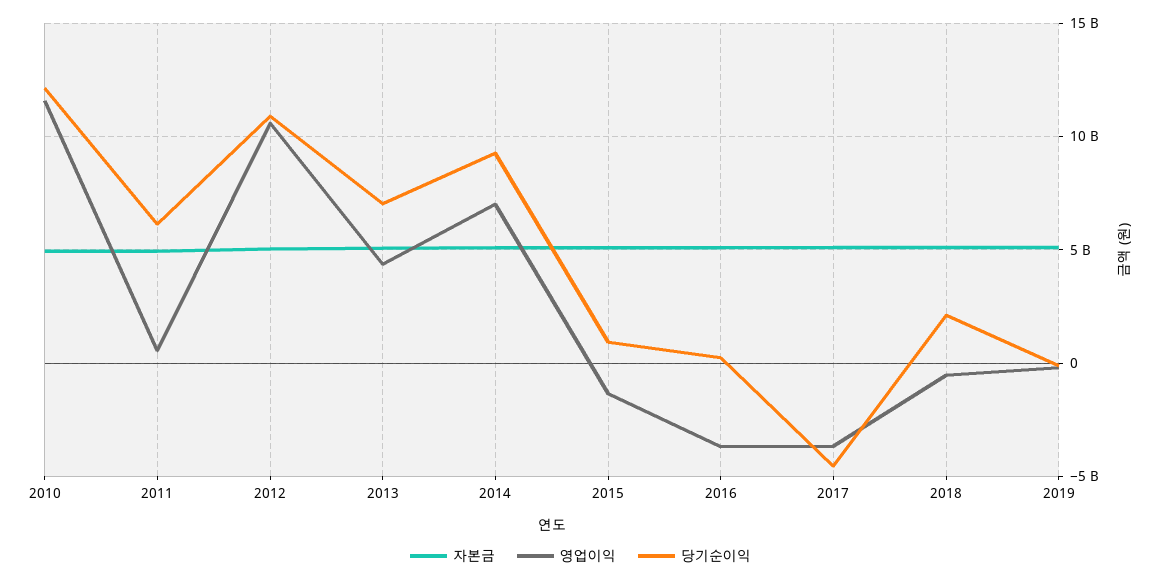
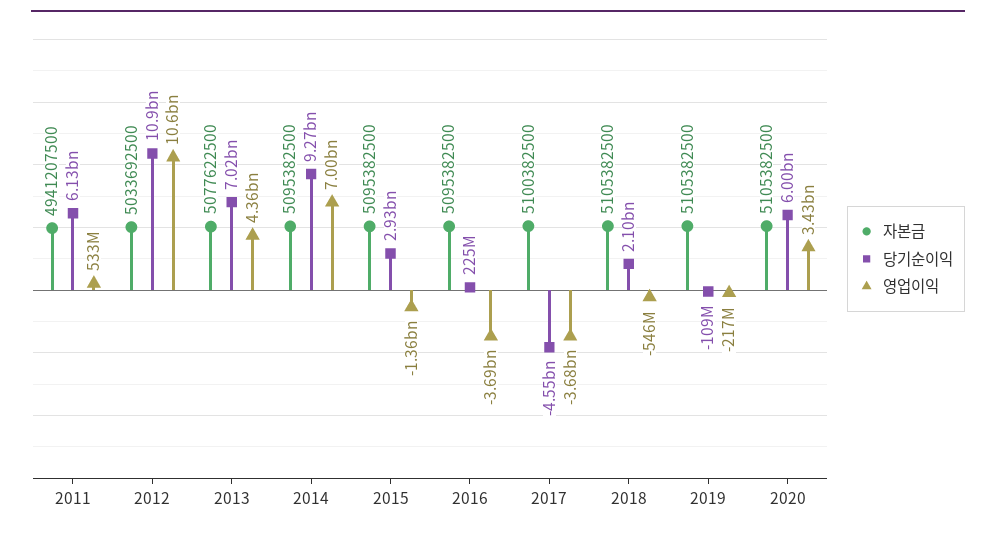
자본금, 2010: 5000000000 -> none
영업이익, 2010: 11500000000 -> none
당기순이익, 2010: 12000000000 -> none
당기순이익, 2015: 1000000000 -> 2930000000
자본금, 2020: none -> 5105382500
당기순이익, 2020: none -> 6000000000
영업이익, 2020: none -> 3430000000

